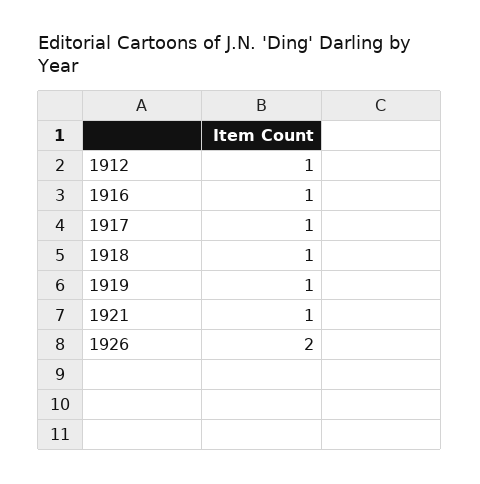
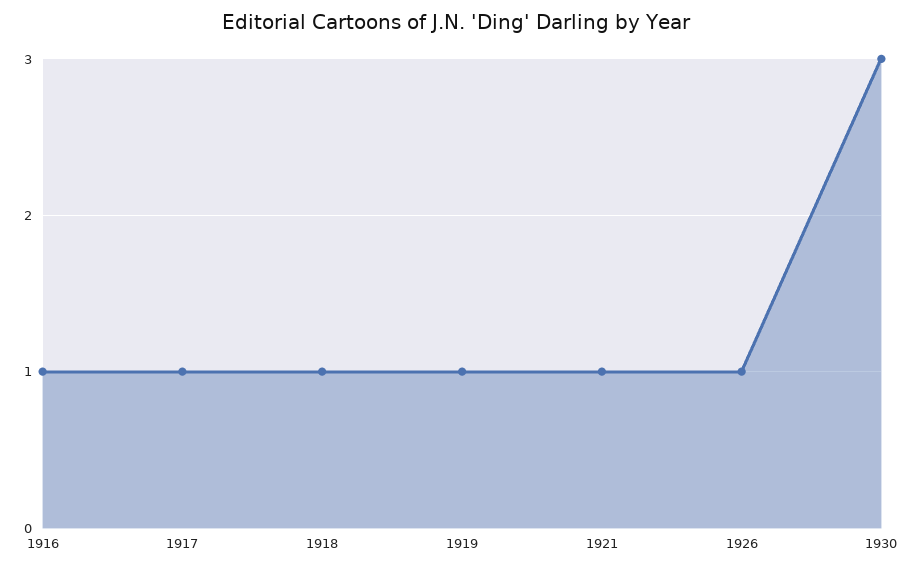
1912: 1 -> none
1926: 2 -> 1
1930: none -> 3

